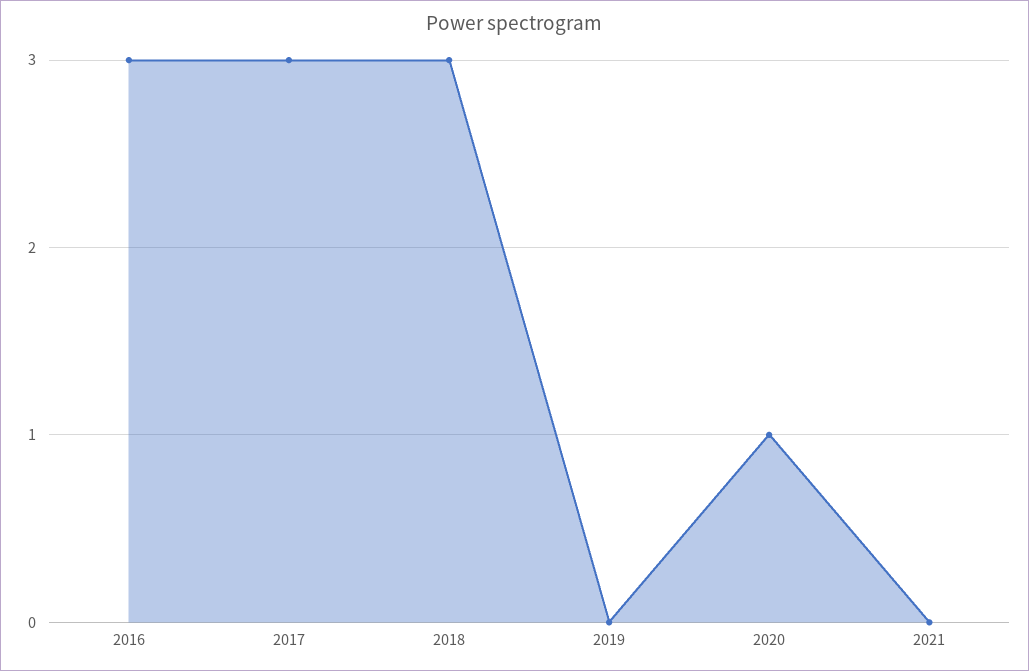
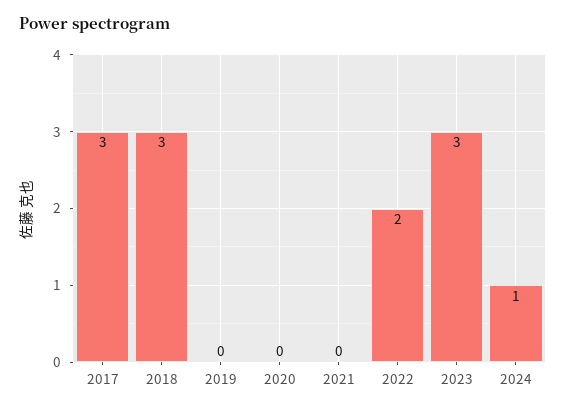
2016: 3 -> none
2020: 1 -> 0
2022: none -> 2
2023: none -> 3
2024: none -> 1

